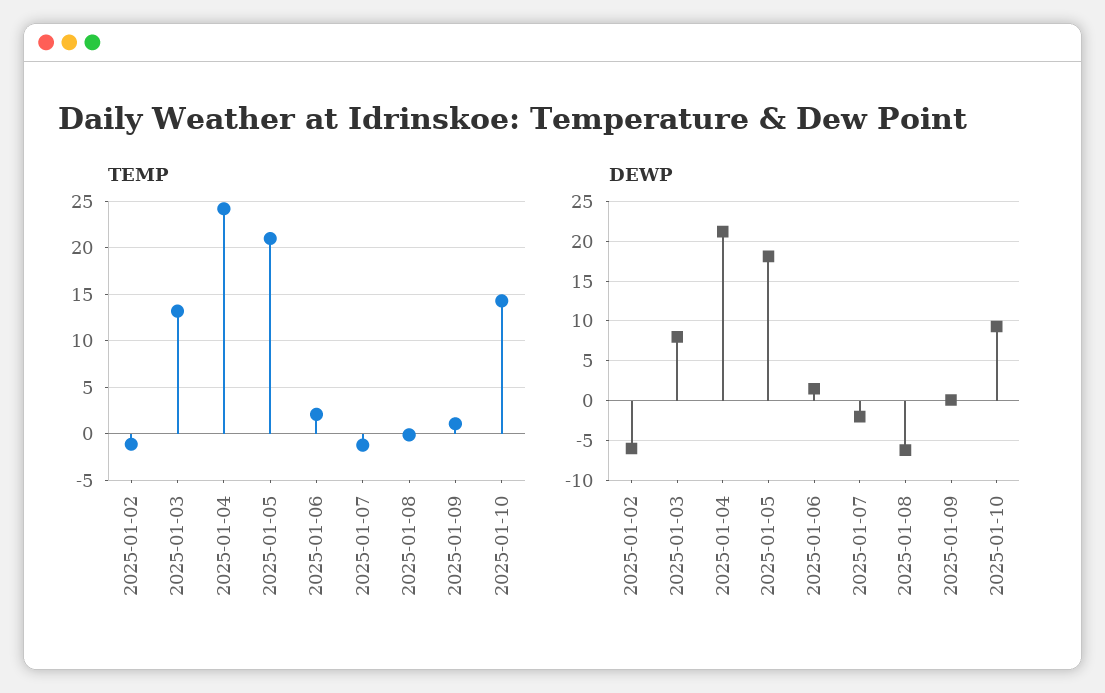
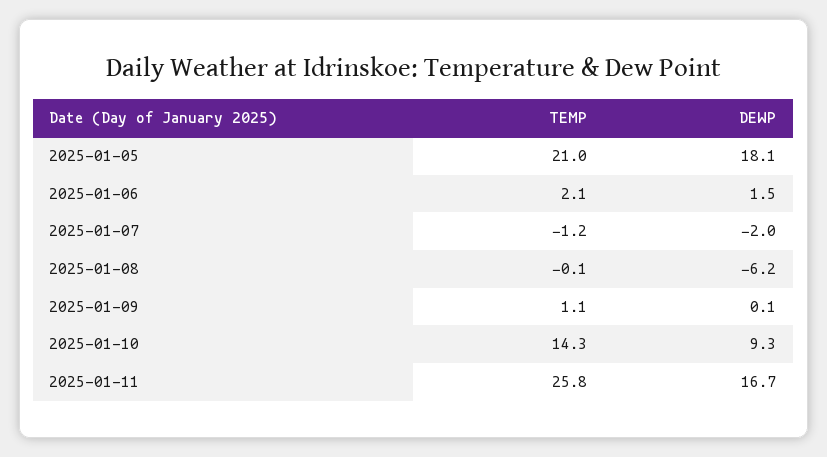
TEMP, 2025-01-02: -1 -> none
TEMP, 2025-01-03: 13 -> none
TEMP, 2025-01-04: 24 -> none
DEWP, 2025-01-02: -6 -> none
DEWP, 2025-01-03: 8 -> none
DEWP, 2025-01-04: 21 -> none
TEMP, 2025-01-11: none -> 25.8
DEWP, 2025-01-11: none -> 16.7

